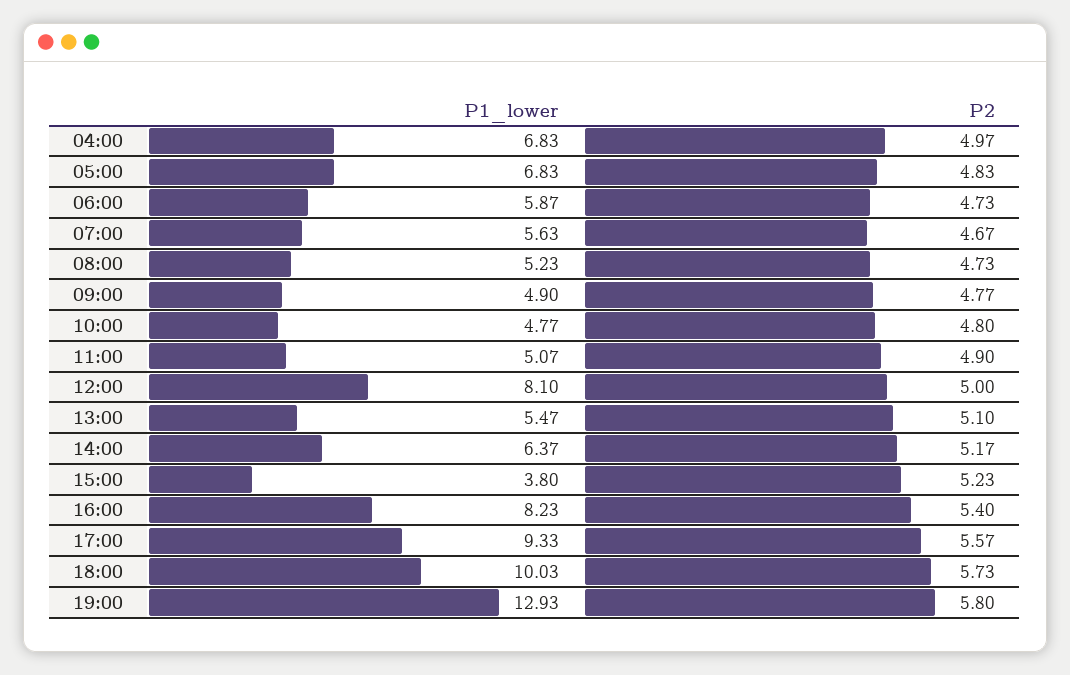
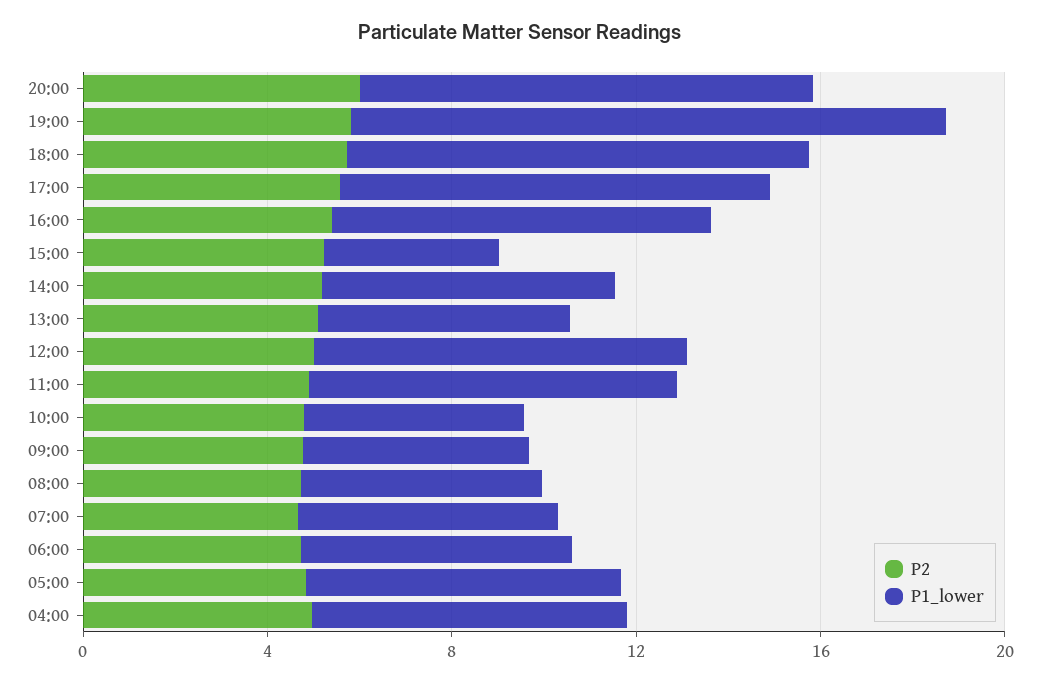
P1_lower, 11:00: 5.07 -> 8
P2, 20:00: none -> 6
P1_lower, 20:00: none -> 10

